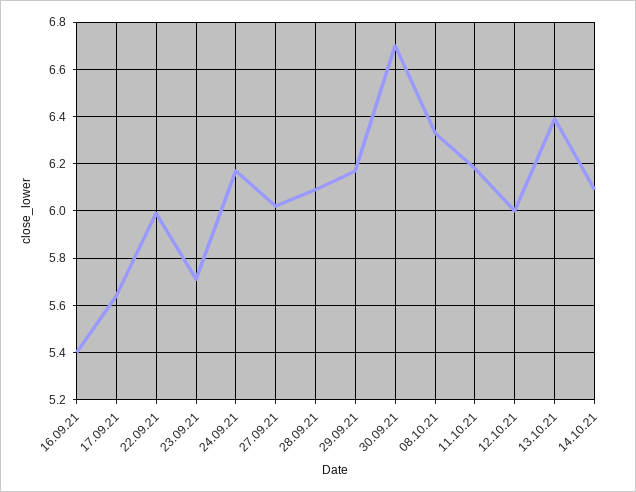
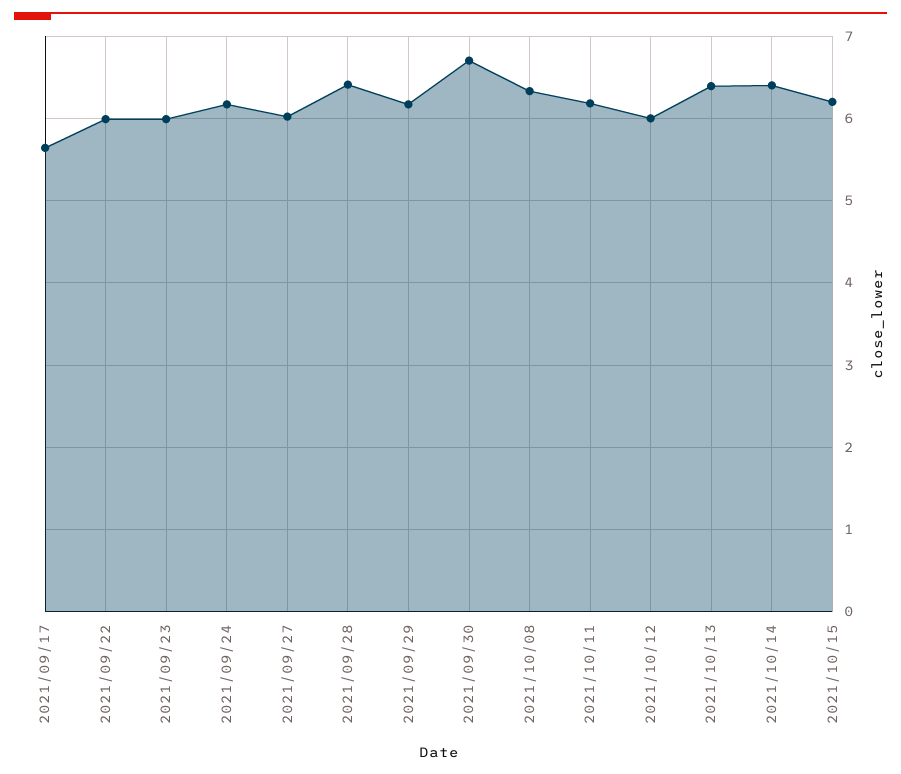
16.09.21: 5.4 -> none
23.09.21: 5.7 -> 6
28.09.21: 6.1 -> 6.4
14.10.21: 6.1 -> 6.4
2021/10/15: none -> 6.2

